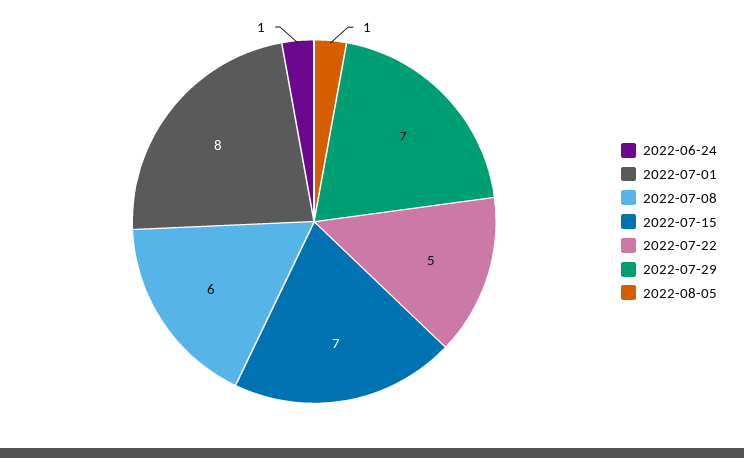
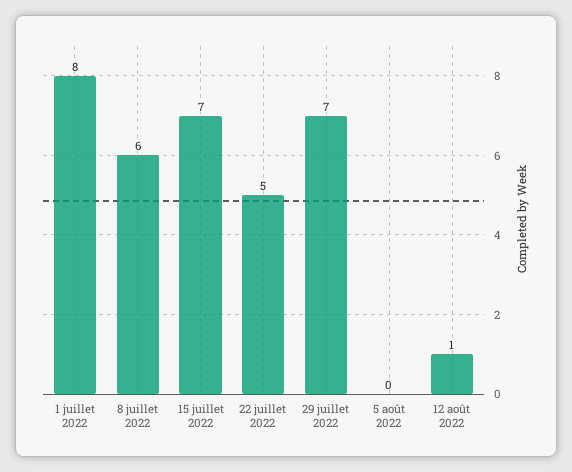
2022-06-24: 1 -> none
2022-08-05: 1 -> 0
12 août 2022: none -> 1

